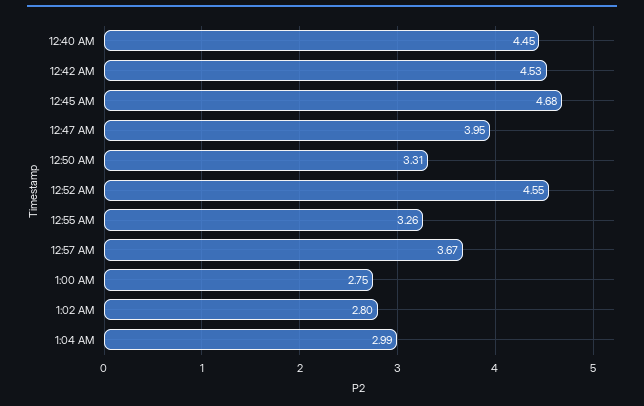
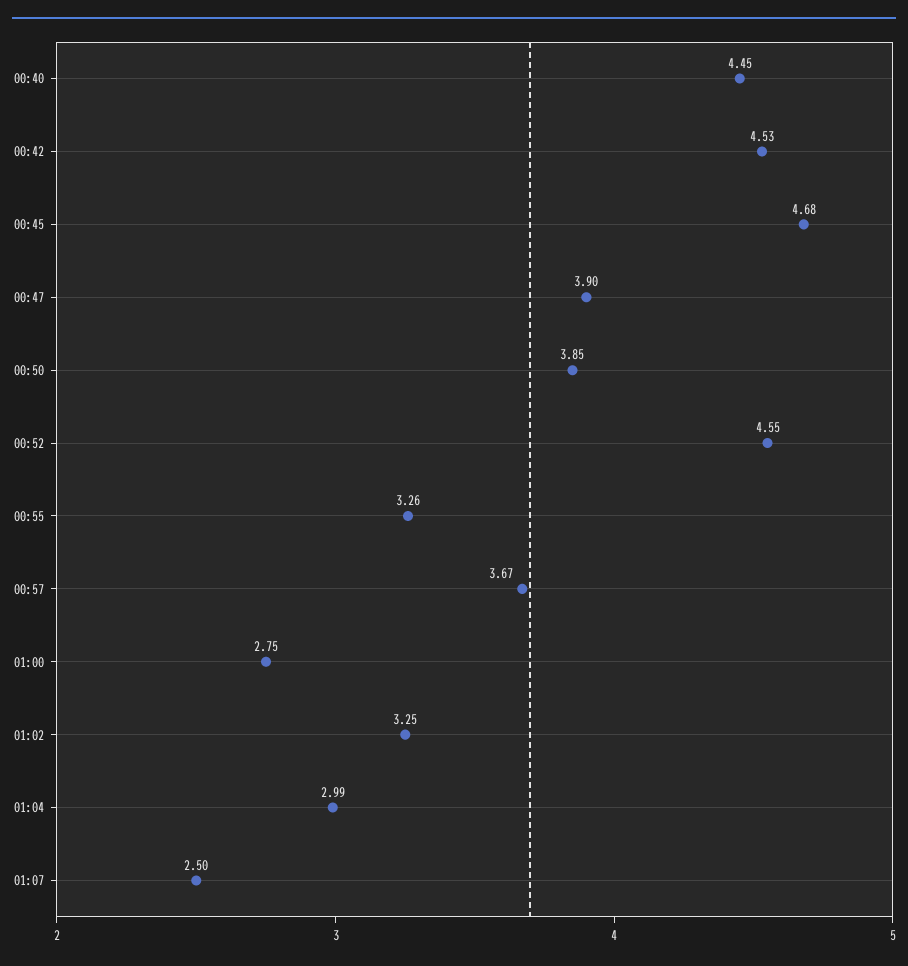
12:47 AM: 3.95 -> 3.9
12:50 AM: 3.31 -> 3.85
1:02 AM: 2.8 -> 3.25
01:07: none -> 2.5

